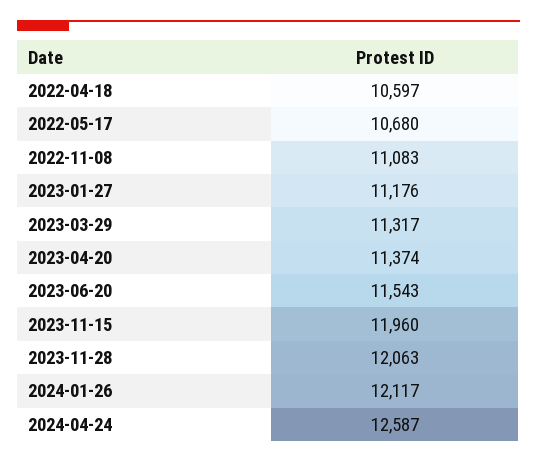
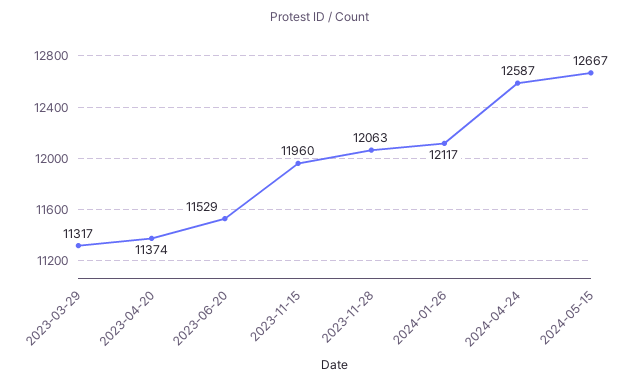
2022-04-18: 10597 -> none
2022-05-17: 10680 -> none
2022-11-08: 11083 -> none
2023-01-27: 11176 -> none
2023-06-20: 11543 -> 11529
2024-05-15: none -> 12667

